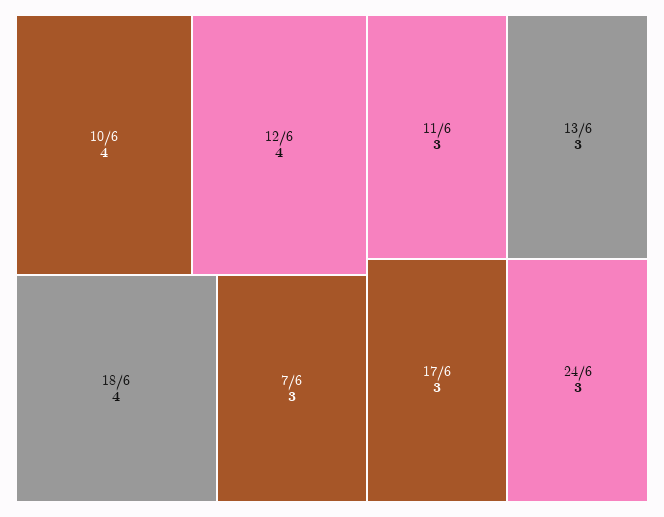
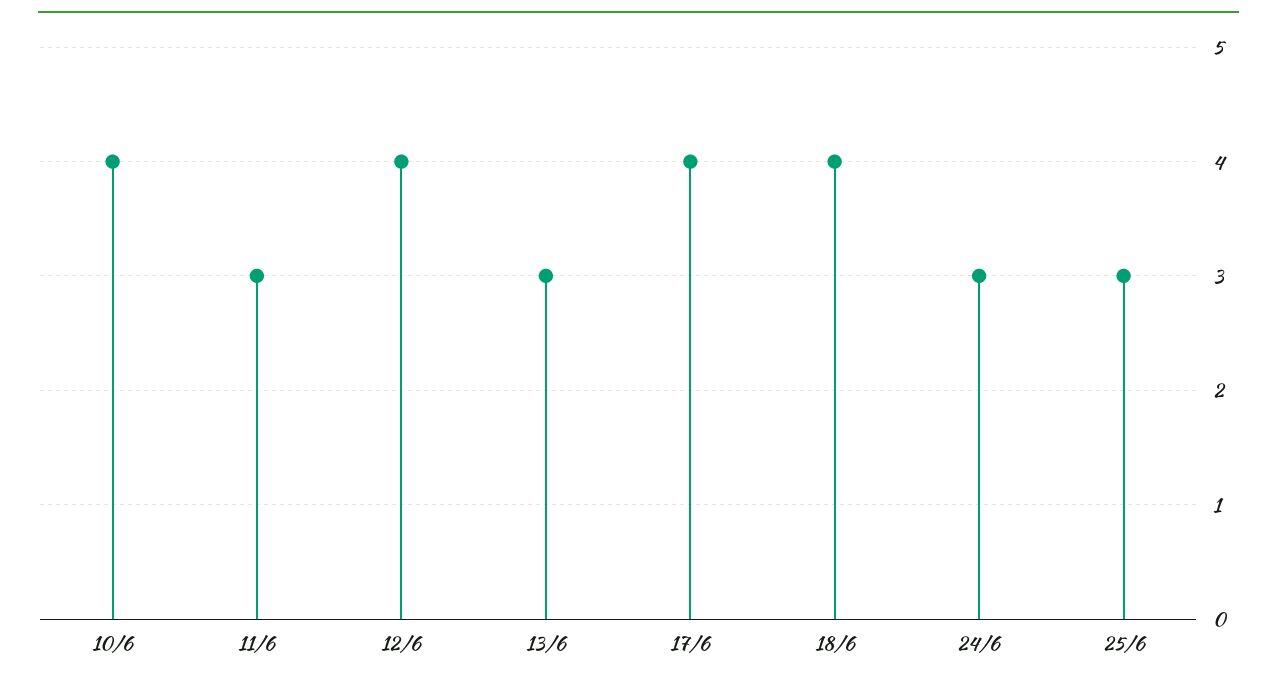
7/6: 3 -> none
17/6: 3 -> 4
25/6: none -> 3

